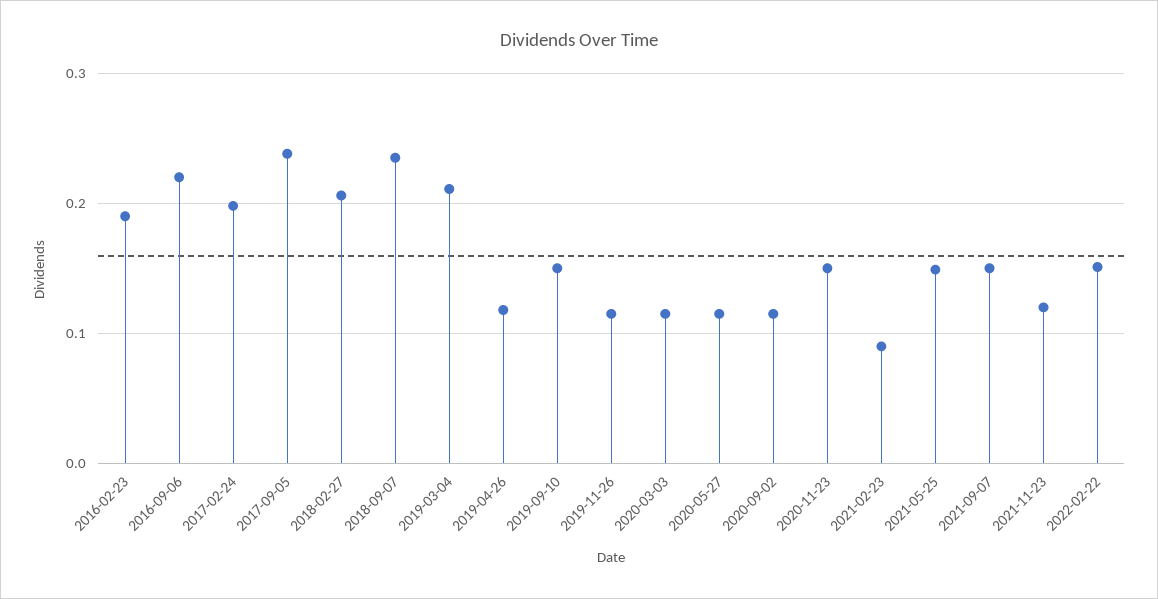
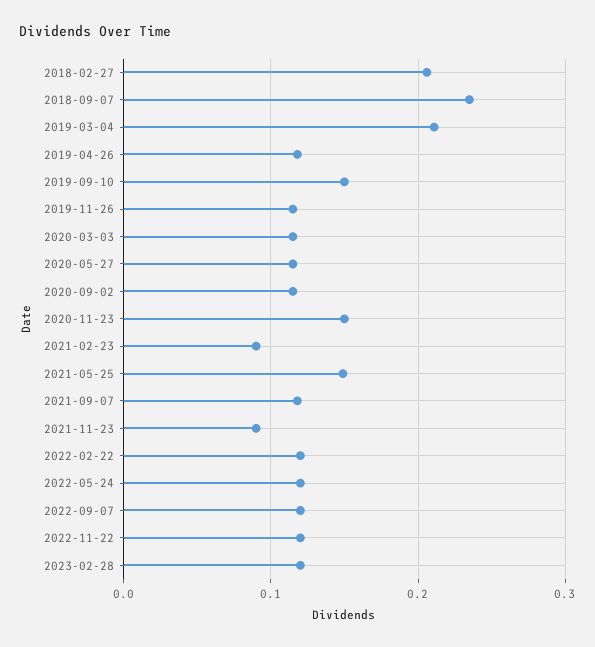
2016-02-23: 0.19 -> none
2016-09-06: 0.22 -> none
2017-02-24: 0.2 -> none
2017-09-05: 0.24 -> none
2021-09-07: 0.15 -> 0.12
2021-11-23: 0.12 -> 0.09
2022-02-22: 0.15 -> 0.12
2022-05-24: none -> 0.12
2022-09-07: none -> 0.12
2022-11-22: none -> 0.12
2023-02-28: none -> 0.12

